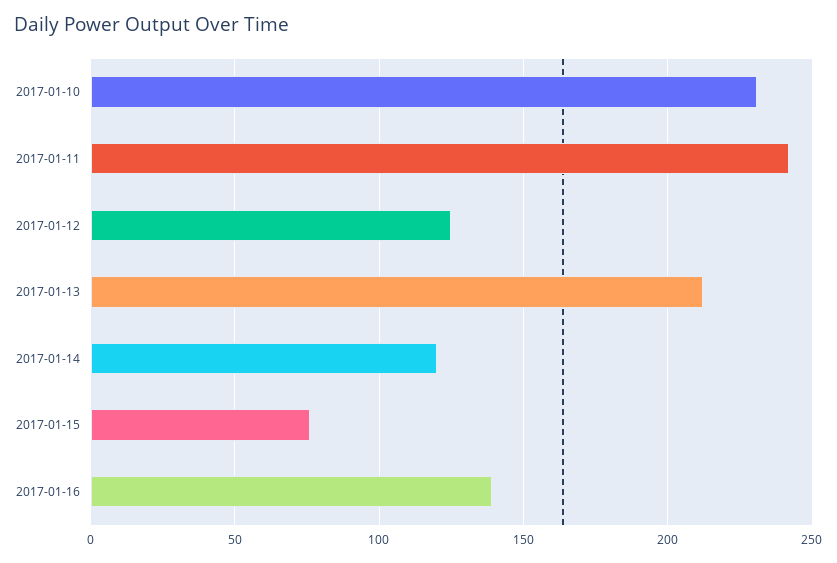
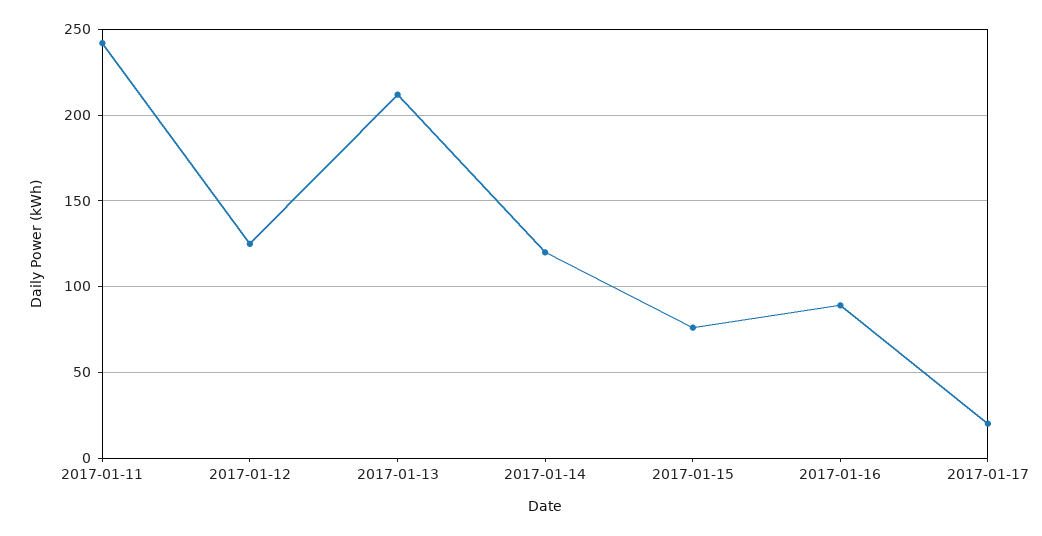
2017-01-10: 230 -> none
2017-01-16: 140 -> 90
2017-01-17: none -> 20

